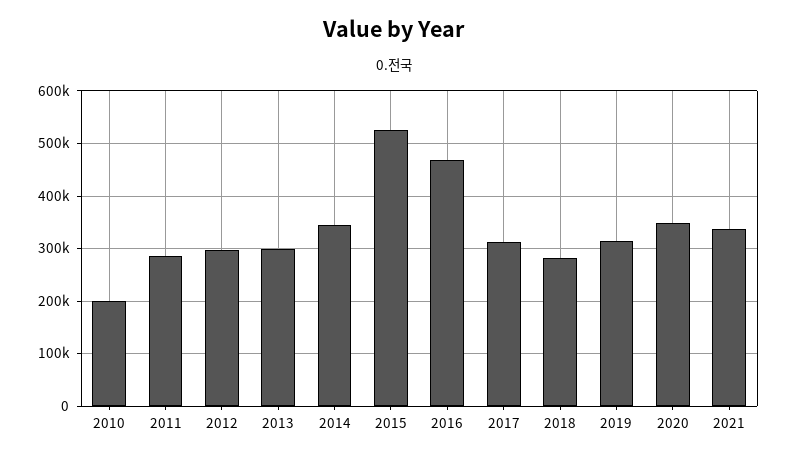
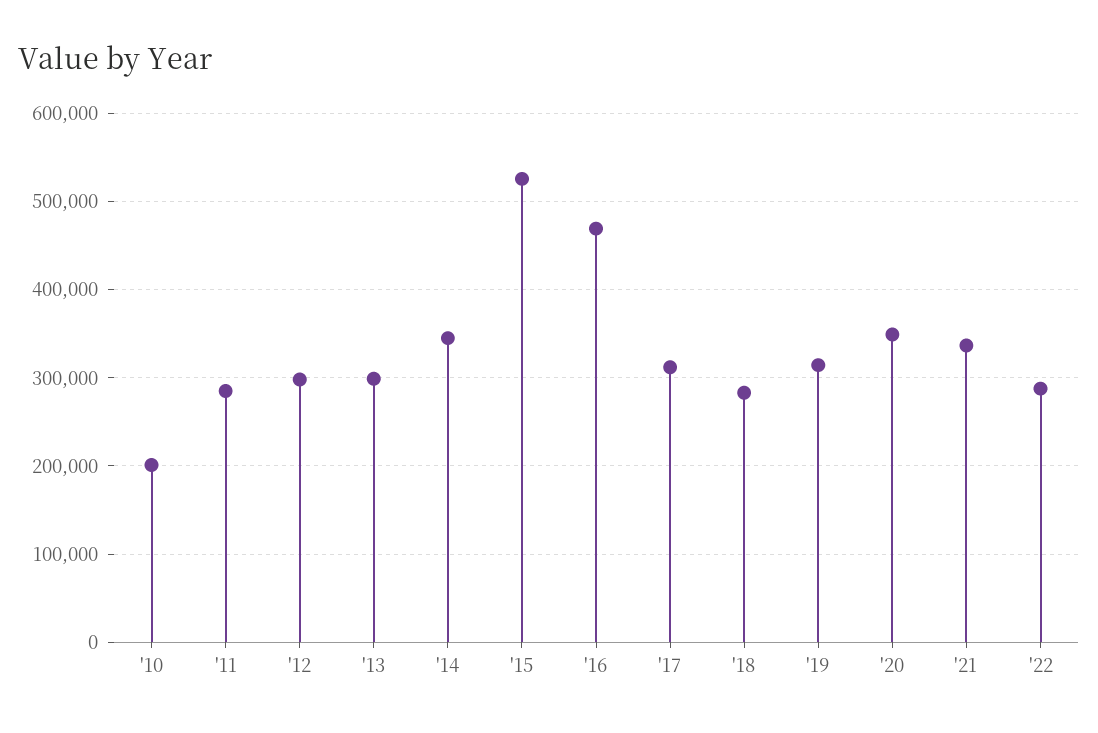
'22: none -> 290000

